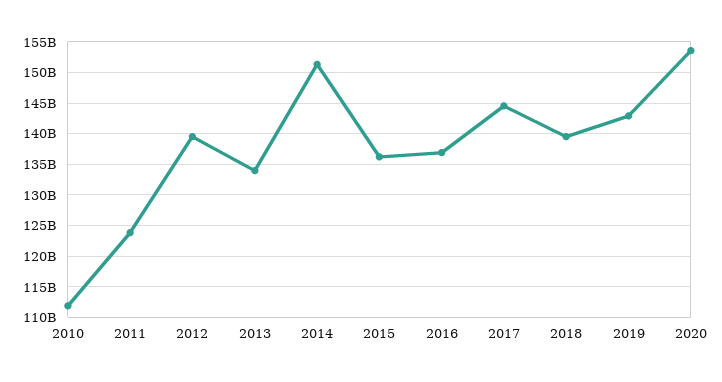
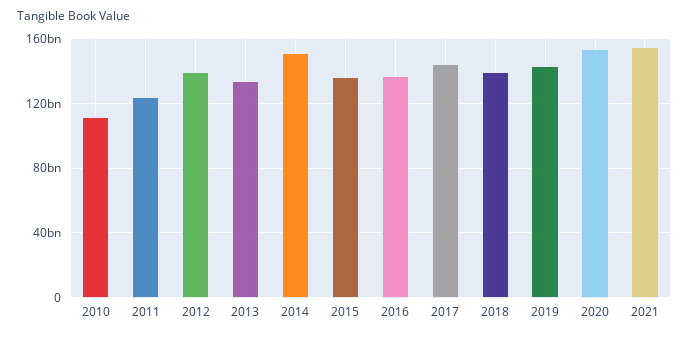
2021: none -> 155000000000

